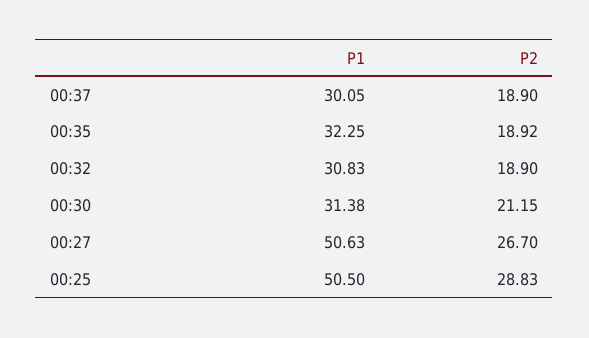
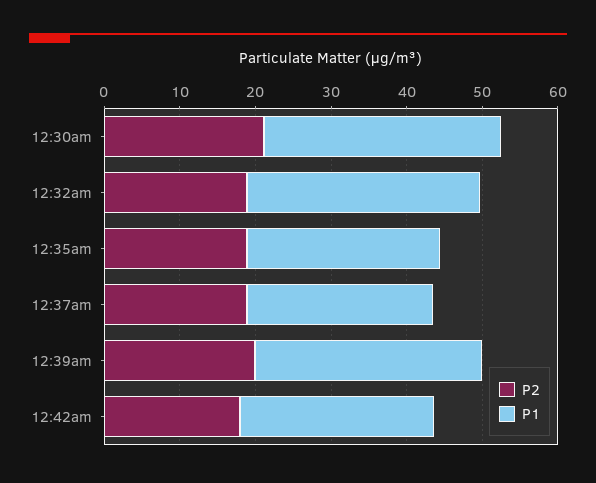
P1, 00:37: 30.05 -> 24
P1, 00:35: 32.25 -> 26
P1, 00:27: 50.63 -> none
P2, 00:27: 26.7 -> none
P1, 00:25: 50.5 -> none
P2, 00:25: 28.83 -> none
P2, 12:39am: none -> 20
P1, 12:39am: none -> 30
P2, 12:42am: none -> 18
P1, 12:42am: none -> 26

